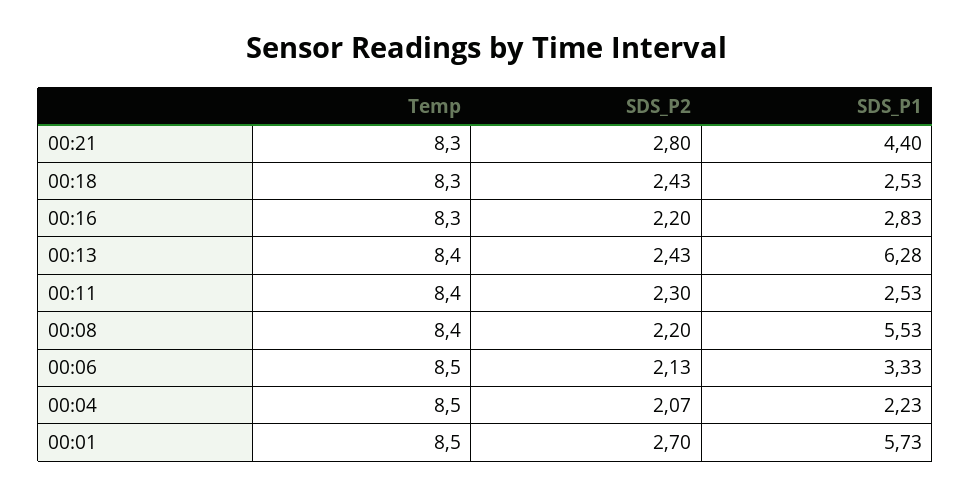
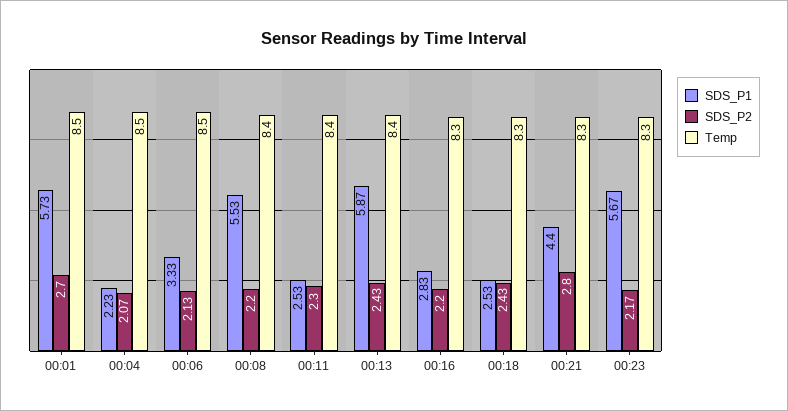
SDS_P1, 00:13: 6.28 -> 5.87
SDS_P1, 00:23: none -> 5.67
SDS_P2, 00:23: none -> 2.17
Temp, 00:23: none -> 8.3

